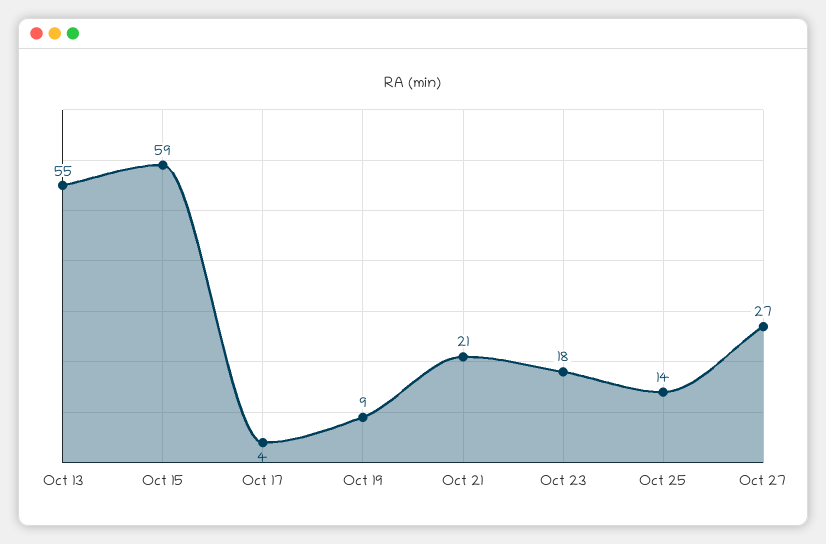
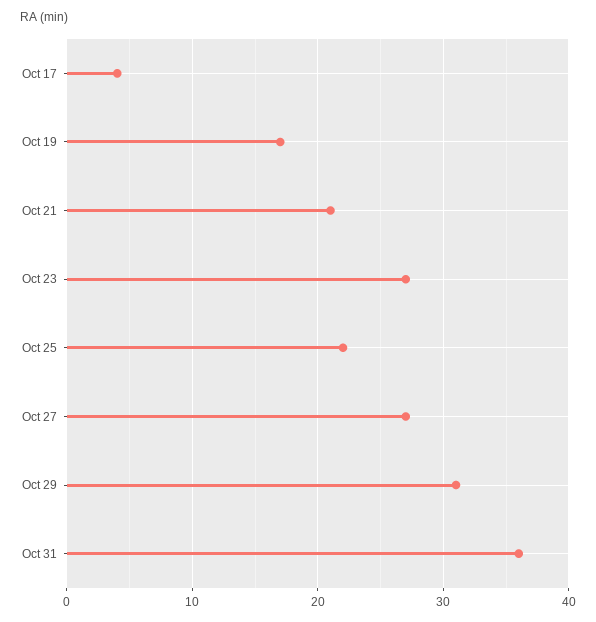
Oct 13: 55 -> none
Oct 15: 59 -> none
Oct 19: 9 -> 17
Oct 23: 18 -> 27
Oct 25: 14 -> 22
Oct 29: none -> 31
Oct 31: none -> 36

